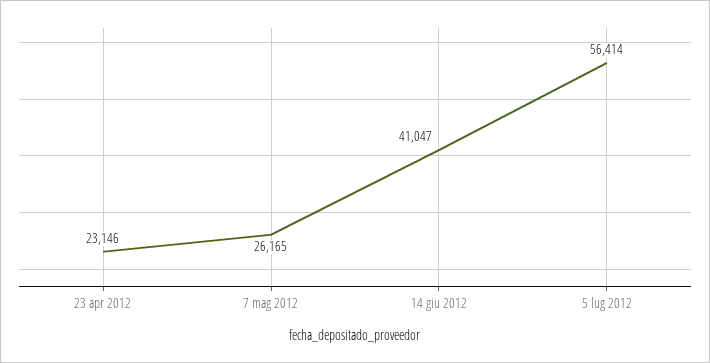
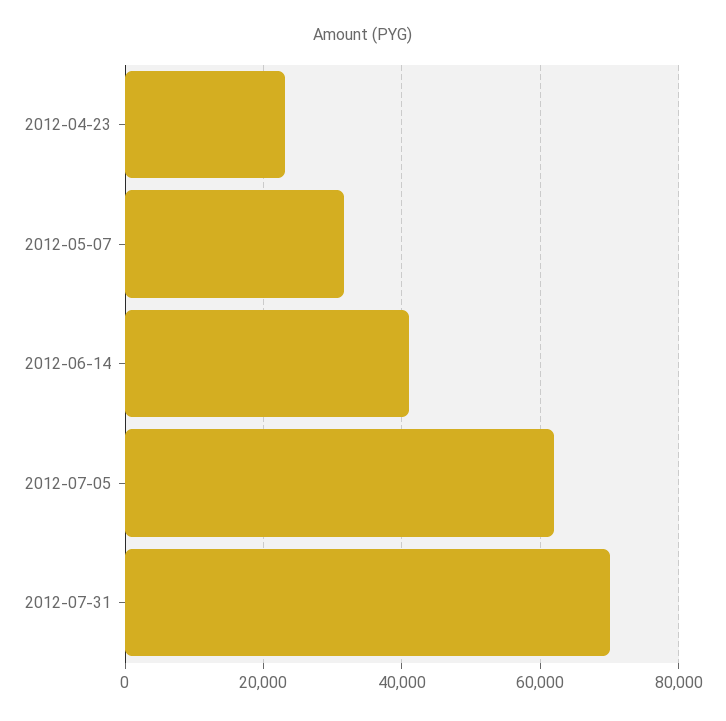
7 mag 2012: 26165 -> 32000
5 lug 2012: 56414 -> 62000
2012-07-31: none -> 70000

